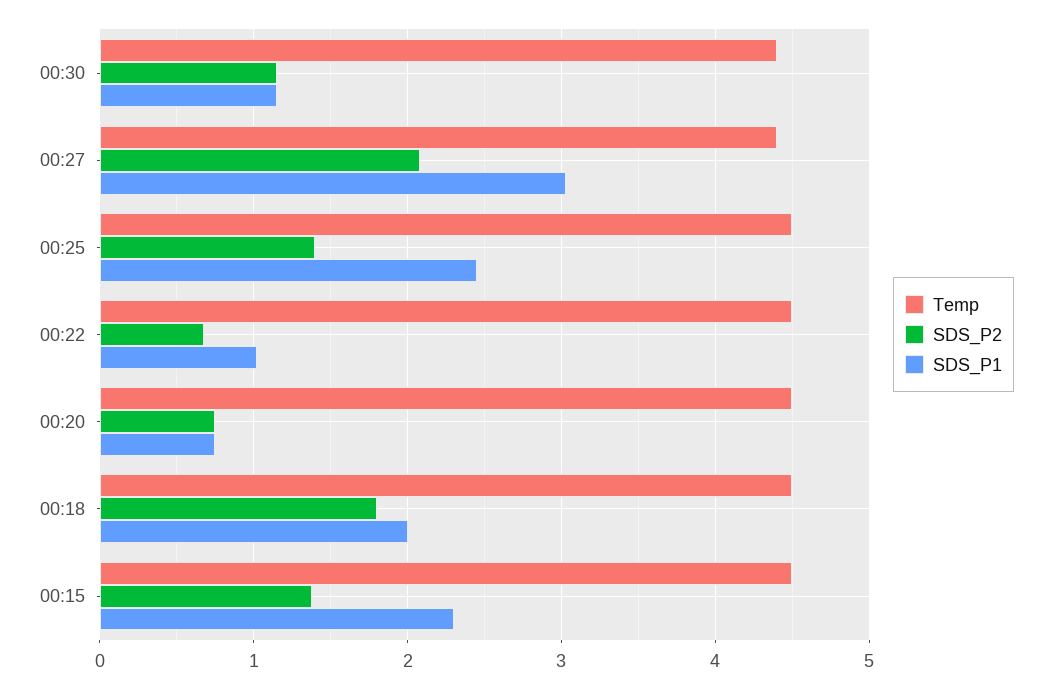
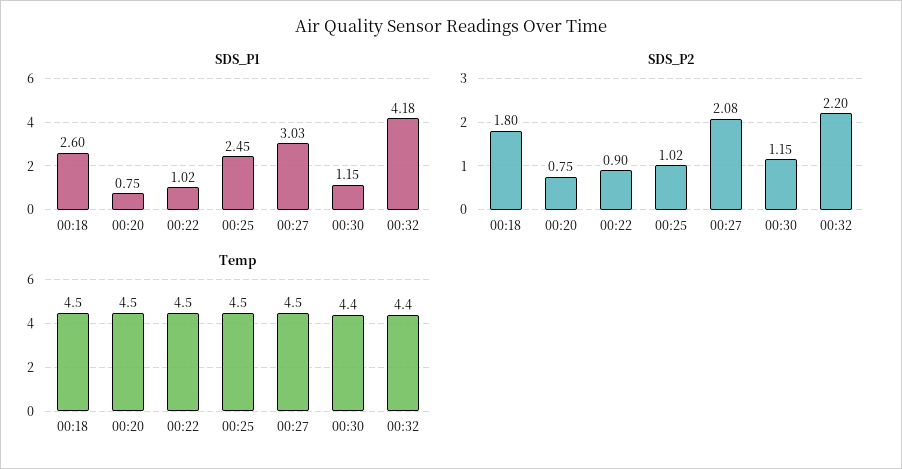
Temp, 00:27: 4.4 -> 4.5
SDS_P2, 00:25: 1.4 -> 1.02
SDS_P2, 00:22: 0.7 -> 0.9
SDS_P1, 00:18: 2 -> 2.6
Temp, 00:15: 4.5 -> none
SDS_P2, 00:15: 1.4 -> none
SDS_P1, 00:15: 2.3 -> none
SDS_P1, 00:32: none -> 4.18
SDS_P2, 00:32: none -> 2.2
Temp, 00:32: none -> 4.4

